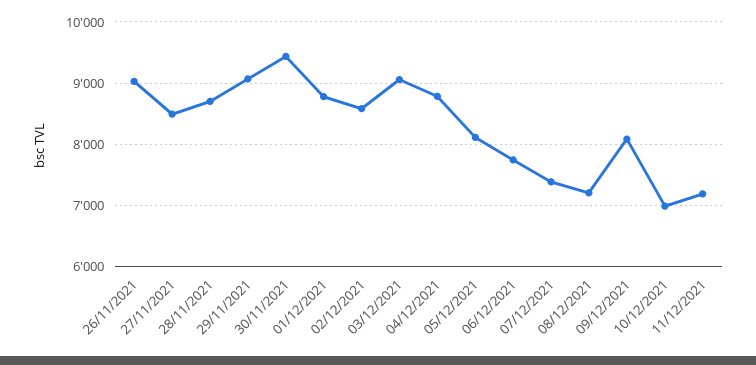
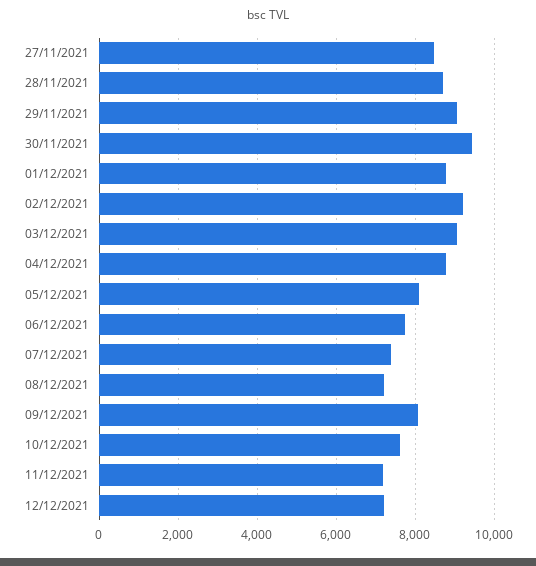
26/11/2021: 9000 -> none
02/12/2021: 8600 -> 9200
10/12/2021: 7000 -> 7600
12/12/2021: none -> 7200

